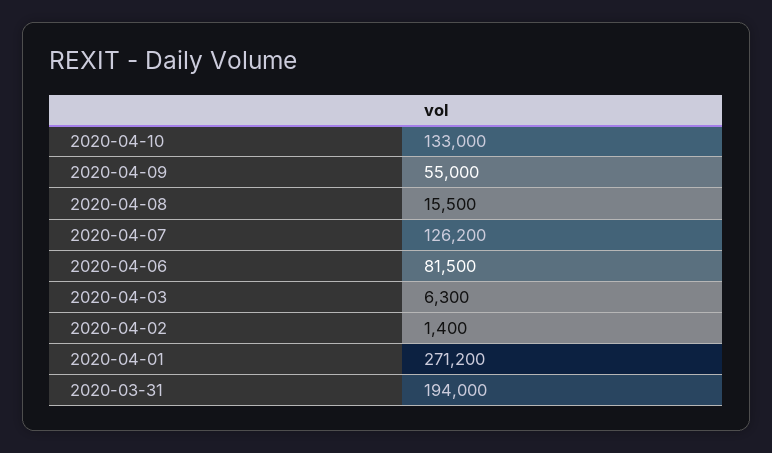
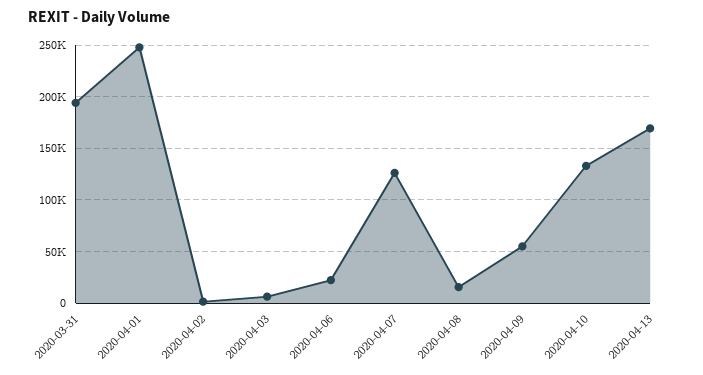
2020-04-06: 81500 -> 20000
2020-04-01: 271200 -> 250000
2020-04-13: none -> 170000

